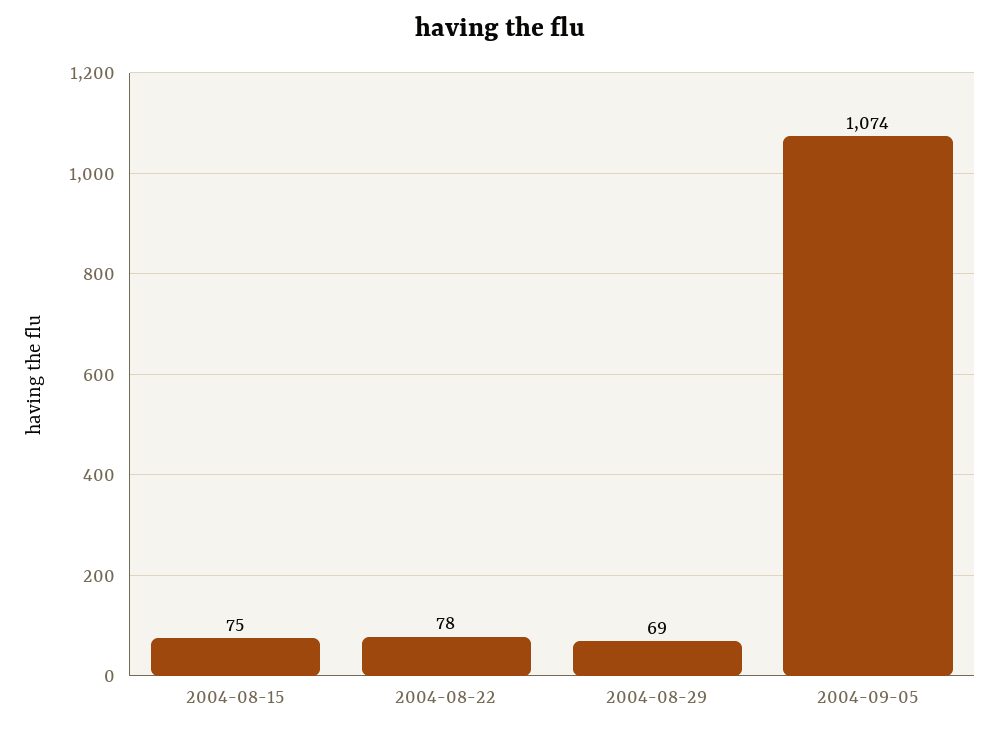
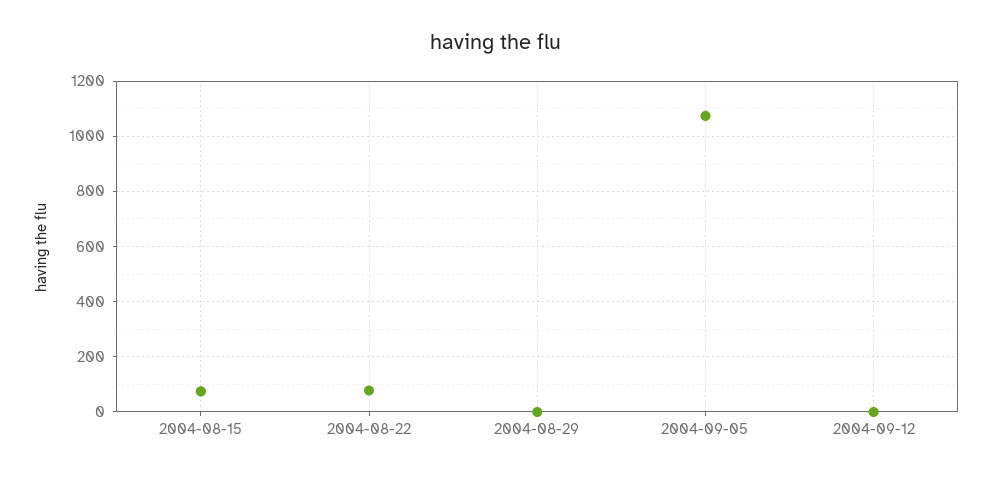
2004-08-29: 69 -> 0
2004-09-12: none -> 0

